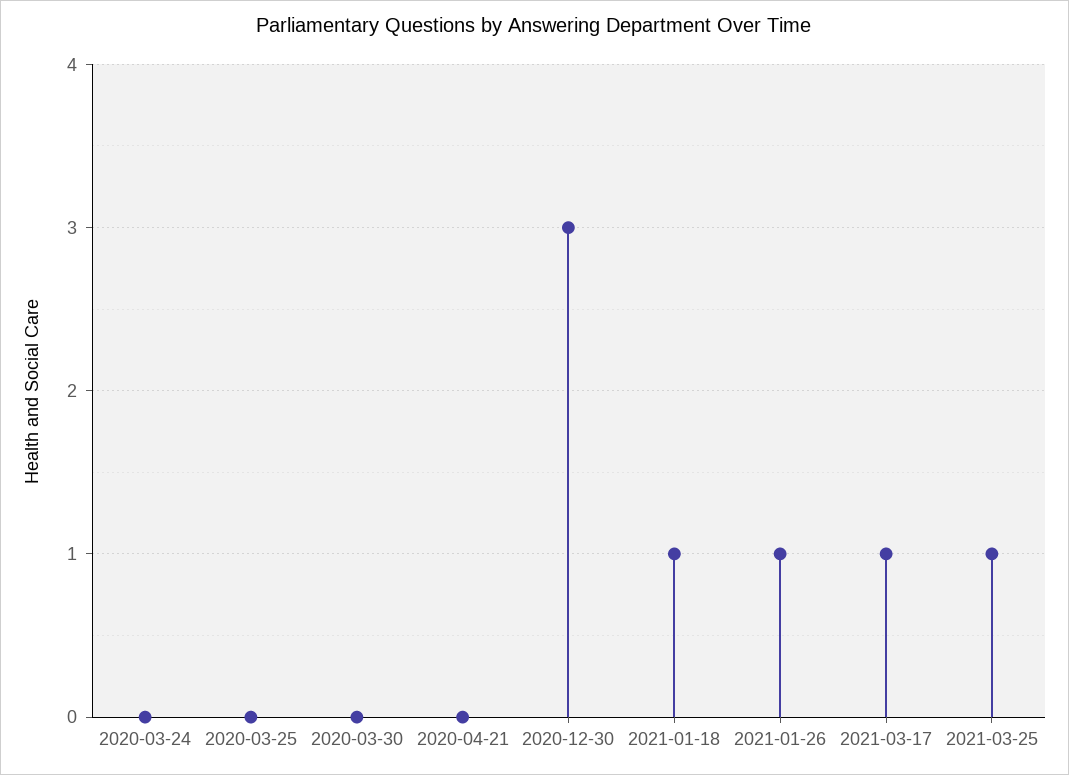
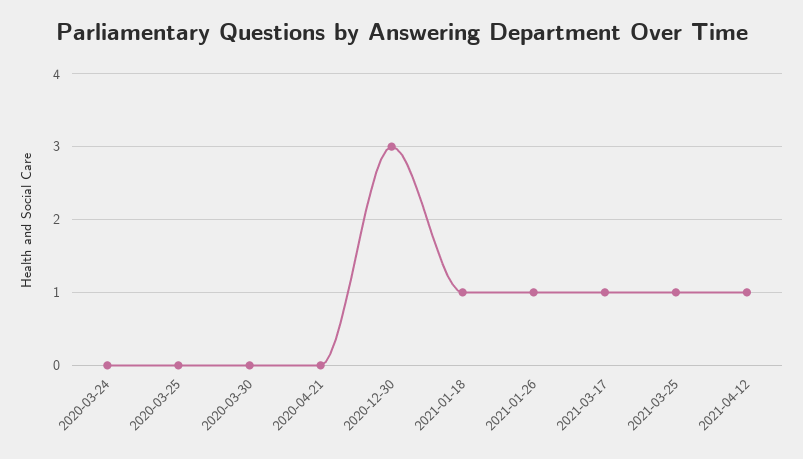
2021-04-12: none -> 1

